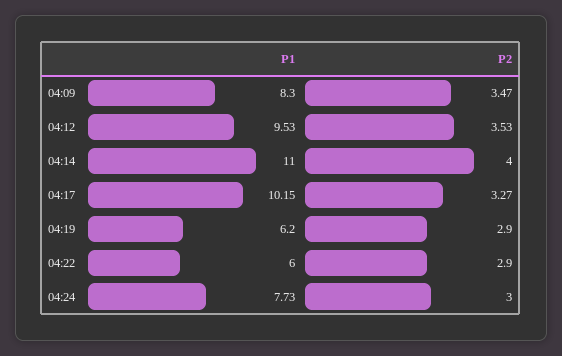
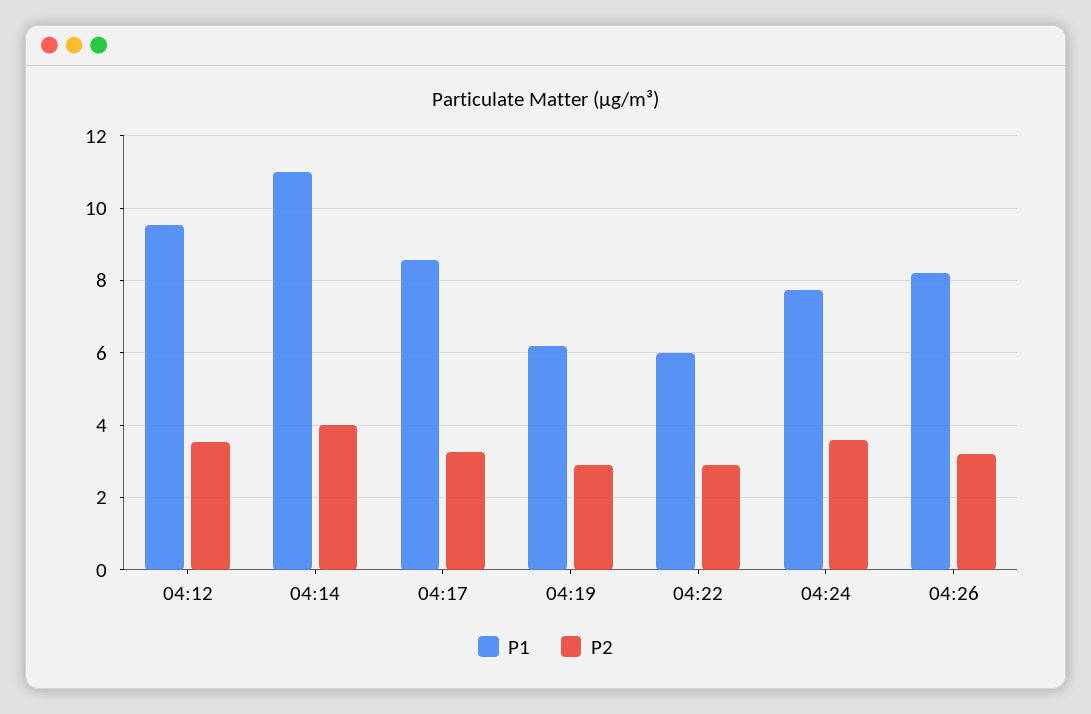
P1, 04:09: 8.3 -> none
P2, 04:09: 3.47 -> none
P1, 04:17: 10.15 -> 8.6
P2, 04:24: 3 -> 3.6
P1, 04:26: none -> 8.2
P2, 04:26: none -> 3.2

